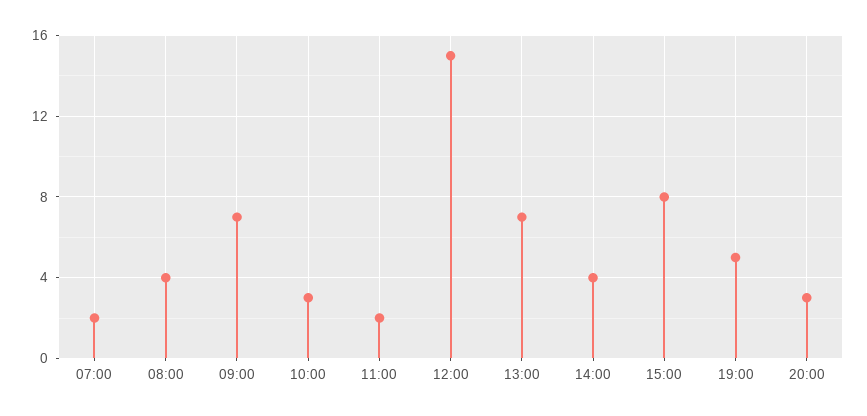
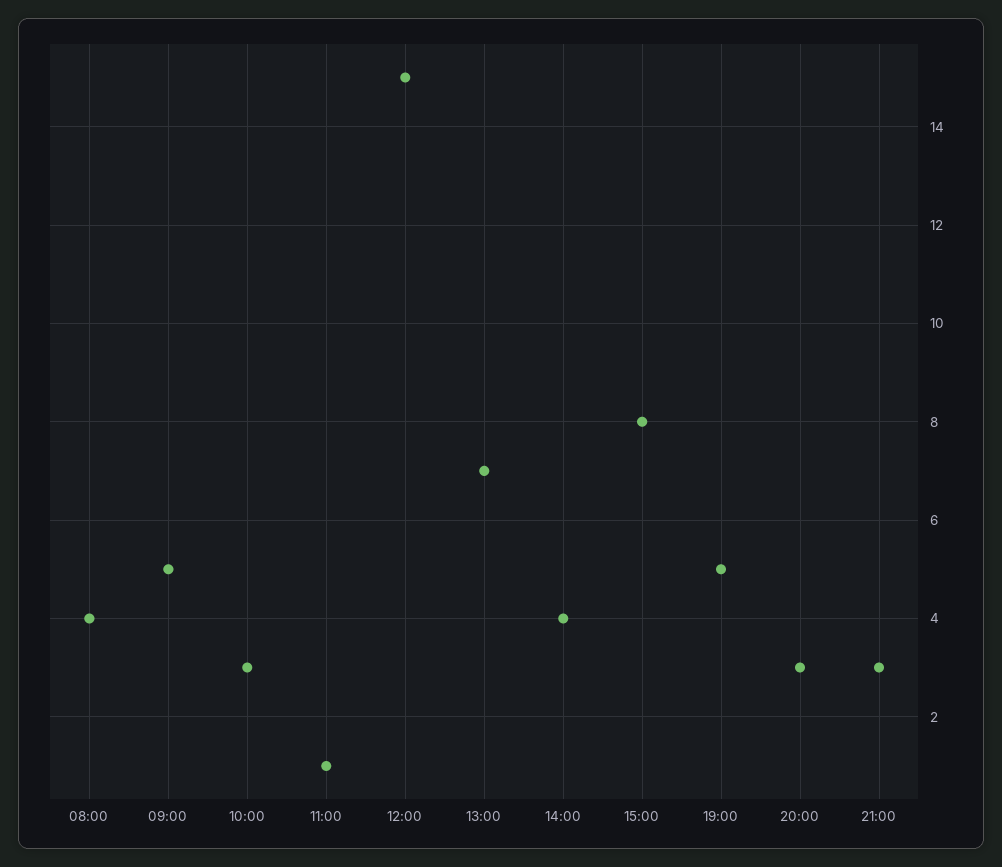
07:00: 2 -> none
09:00: 7 -> 5
11:00: 2 -> 1
21:00: none -> 3

